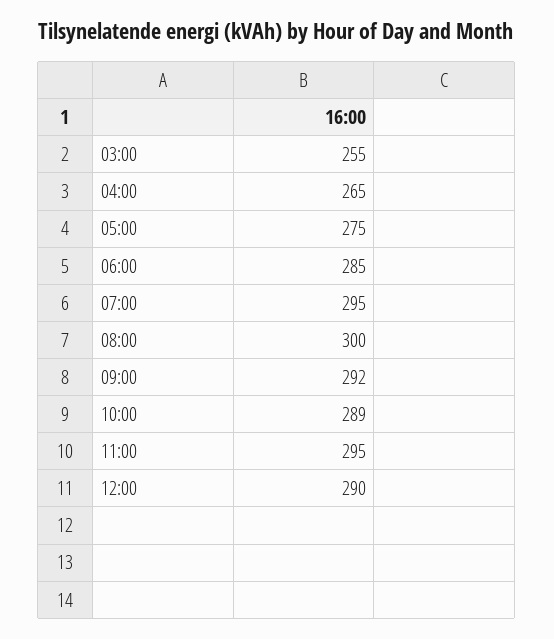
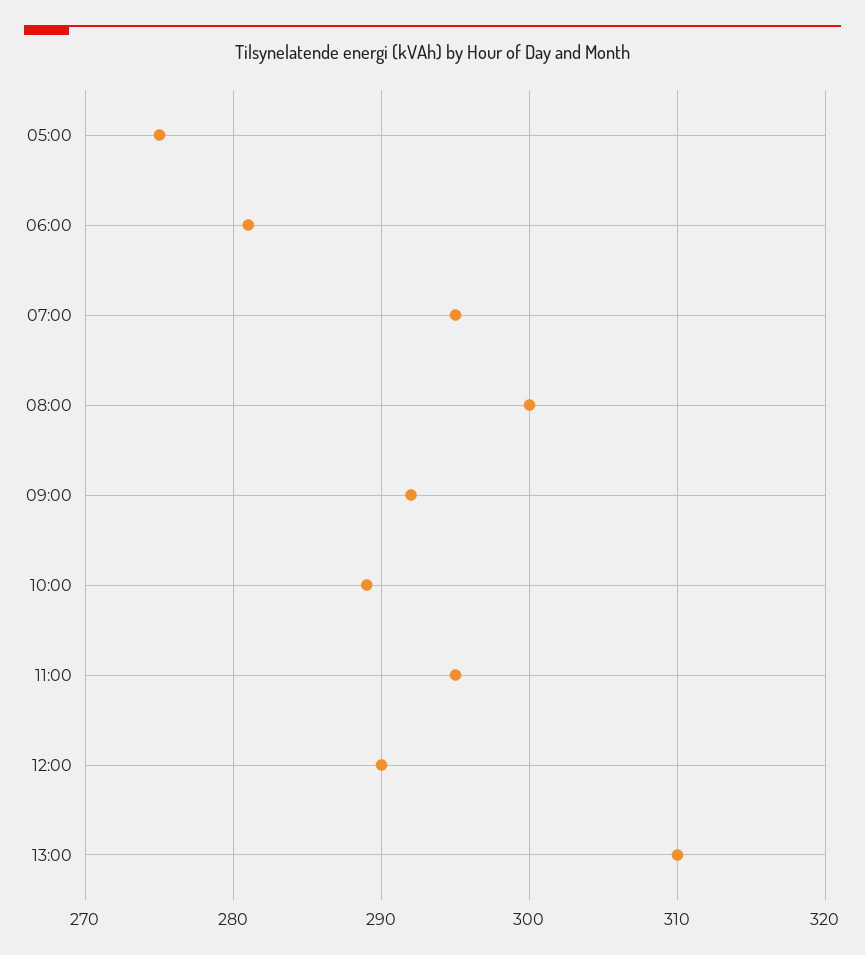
03:00: 255 -> none
04:00: 265 -> none
06:00: 285 -> 281
13:00: none -> 310

